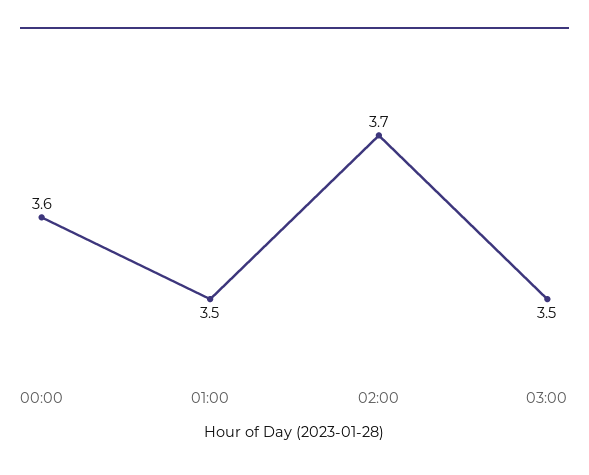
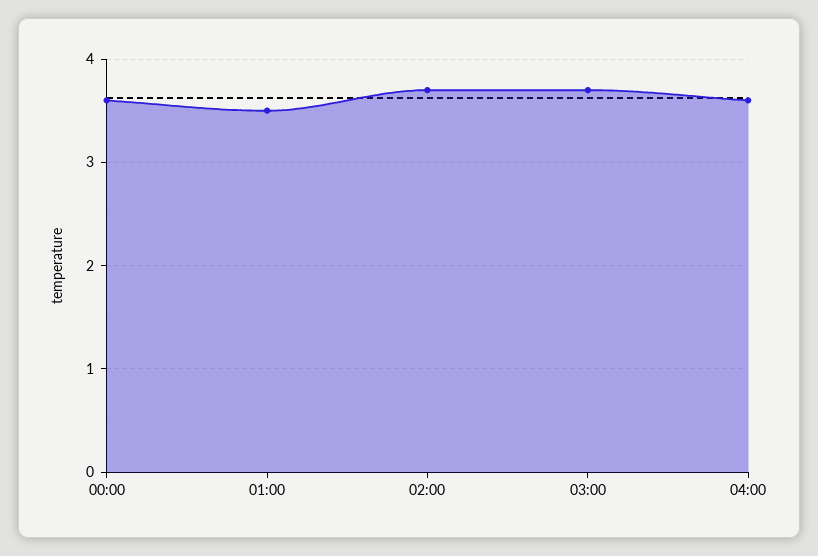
03:00: 3.5 -> 3.7
04:00: none -> 3.6

